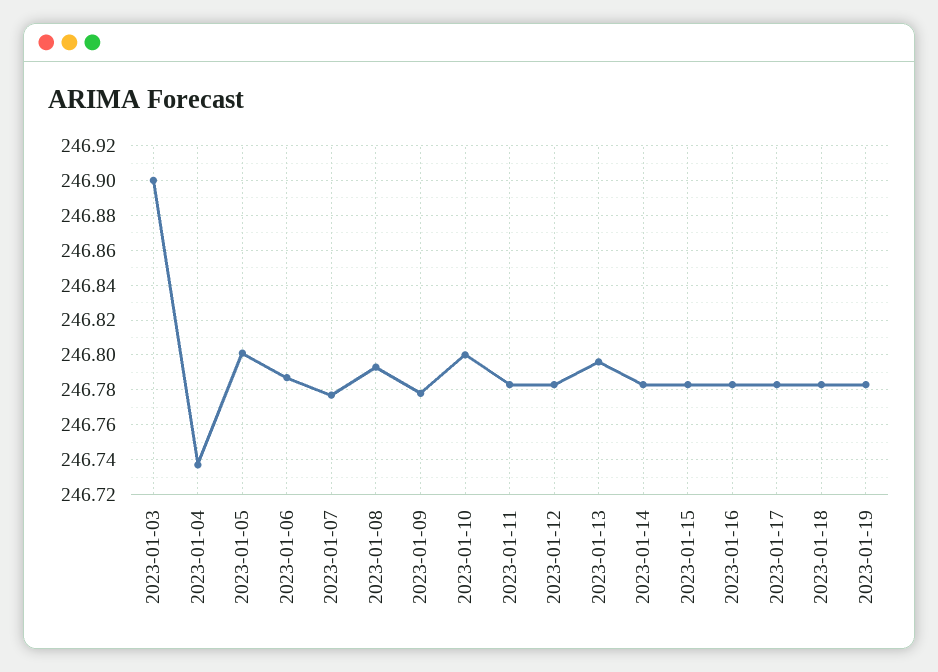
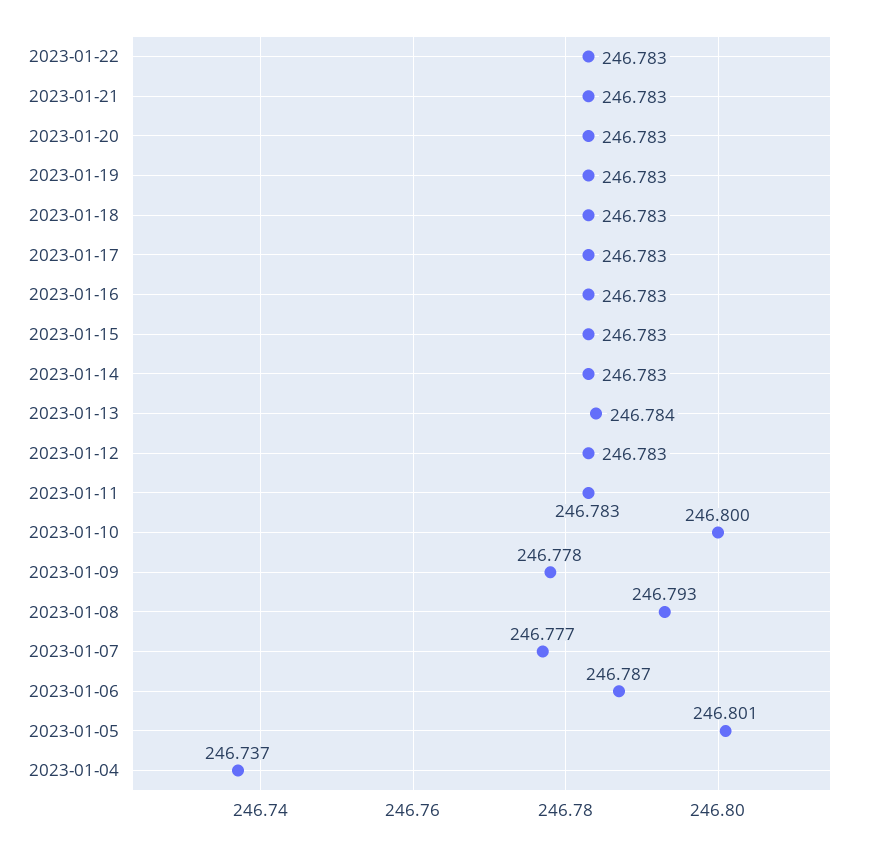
2023-01-03: 246.9 -> none
2023-01-13: 246.795 -> 246.784
2023-01-22: none -> 246.783
2023-01-21: none -> 246.783
2023-01-20: none -> 246.783

